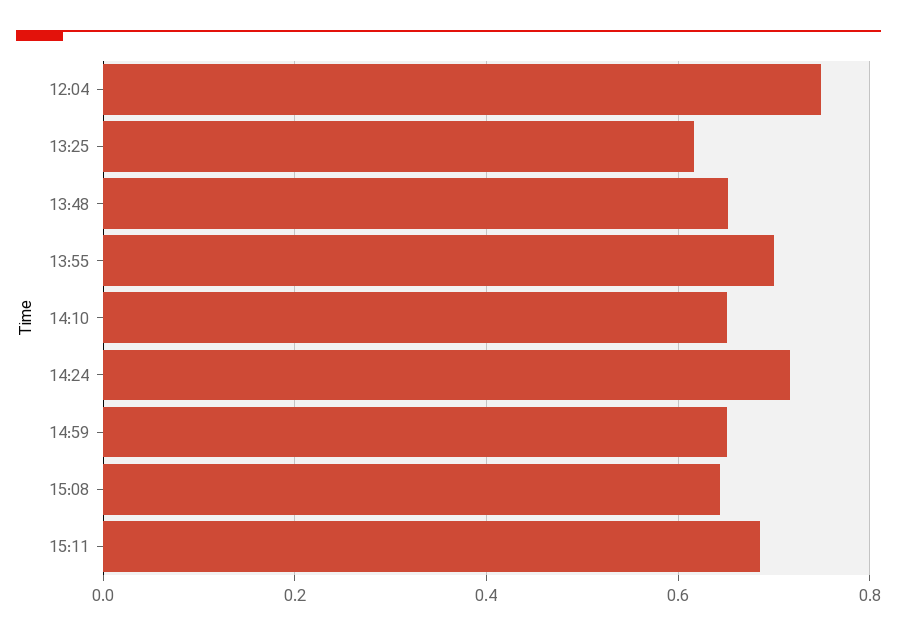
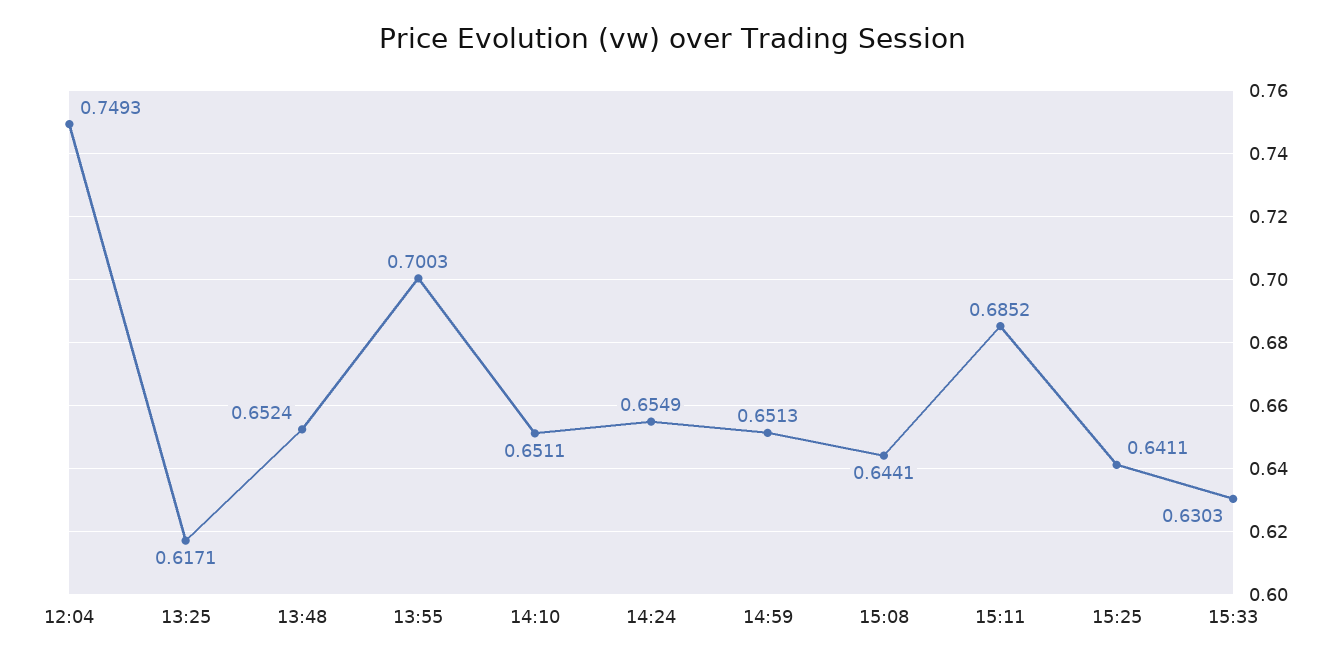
14:24: 0.72 -> 0.6549
15:25: none -> 0.6411
15:33: none -> 0.6303

